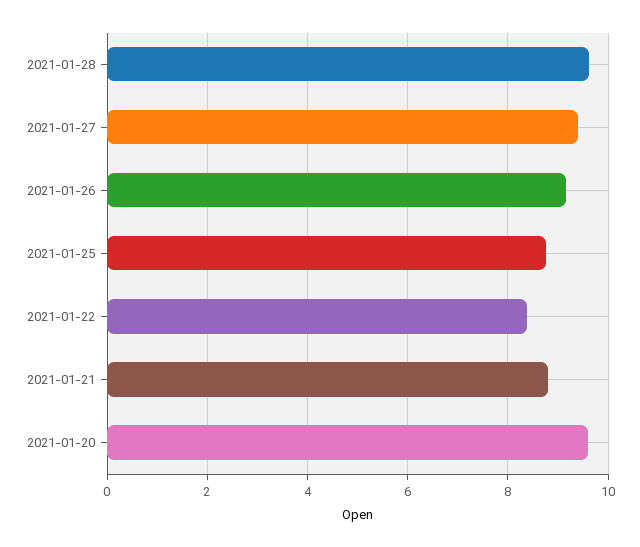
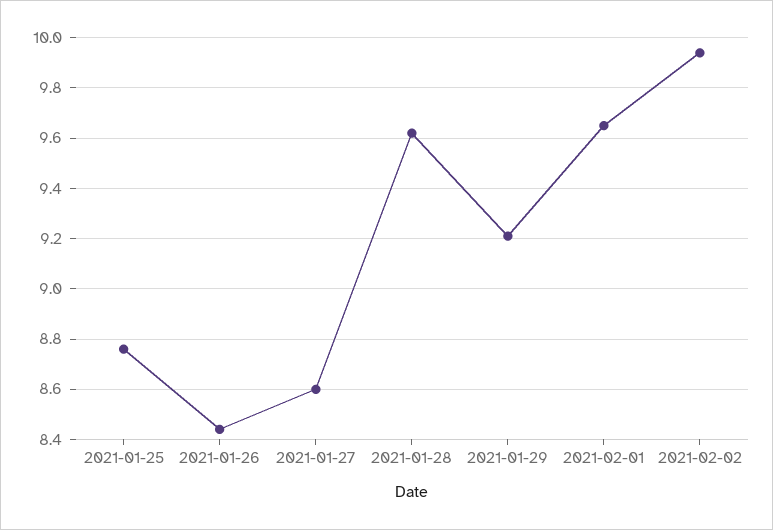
2021-01-27: 9.4 -> 8.6
2021-01-26: 9.2 -> 8.45
2021-01-22: 8.4 -> none
2021-01-21: 8.8 -> none
2021-01-20: 9.6 -> none
2021-01-29: none -> 9.2
2021-02-01: none -> 9.65
2021-02-02: none -> 9.95

